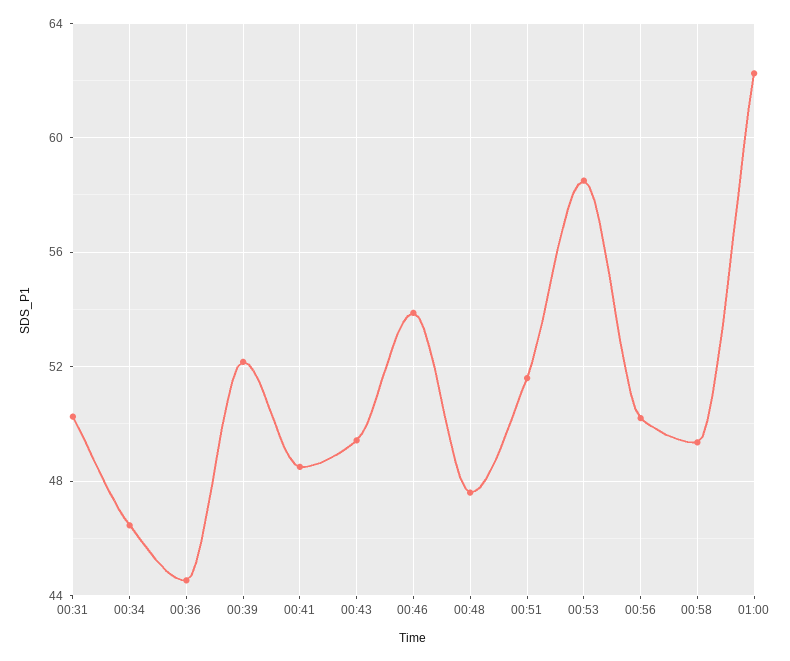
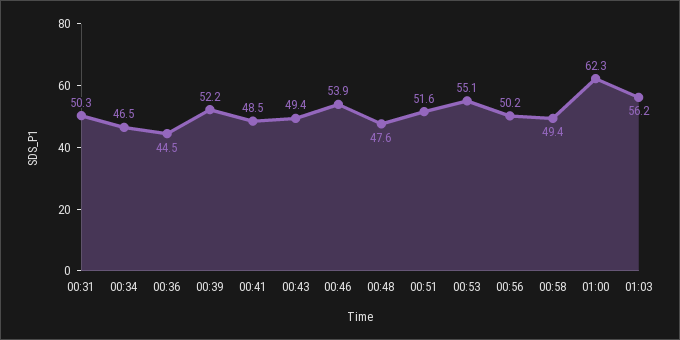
00:53: 58.5 -> 55.1
01:03: none -> 56.2

